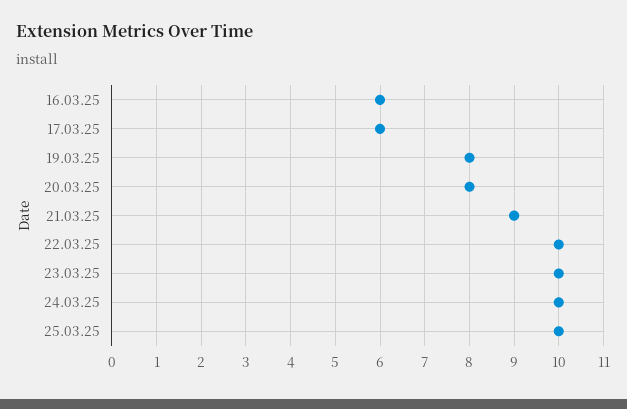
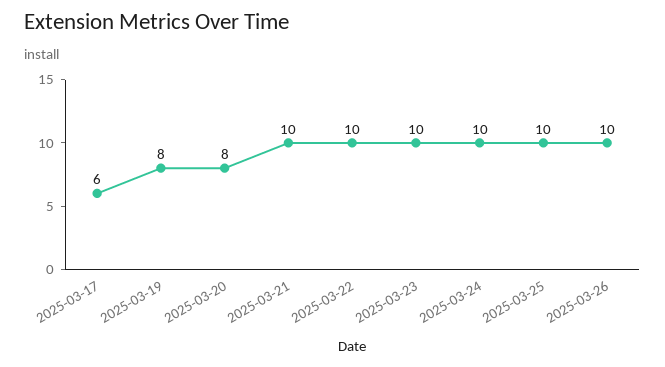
16.03.25: 6 -> none
21.03.25: 9 -> 10
2025-03-26: none -> 10

